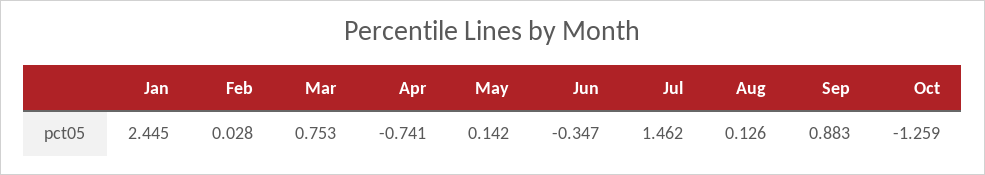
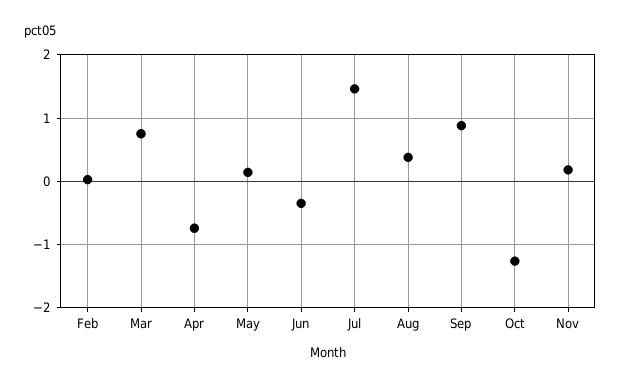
Jan: 2.445 -> none
Aug: 0.126 -> 0.4
Nov: none -> 0.2

